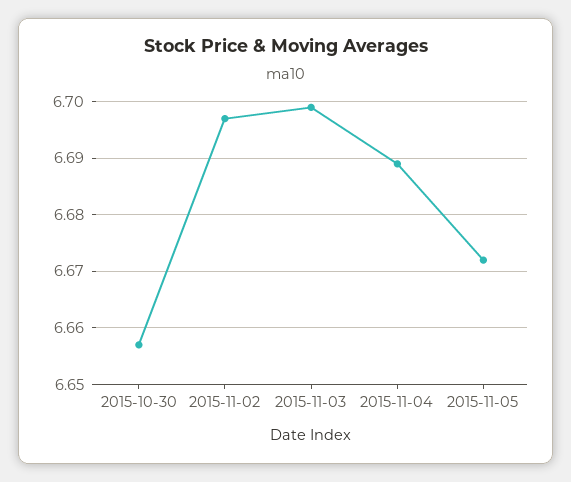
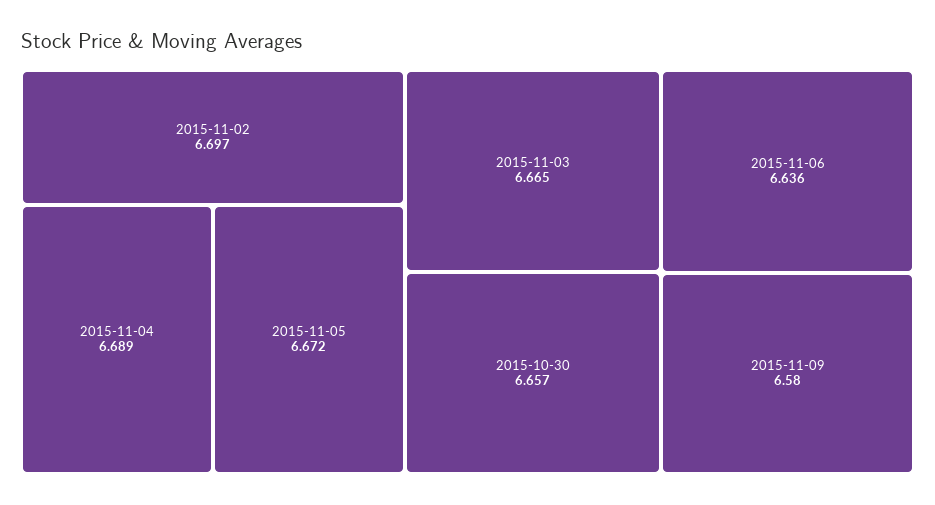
2015-11-03: 6.7 -> 6.665
2015-11-06: none -> 6.636
2015-11-09: none -> 6.58

